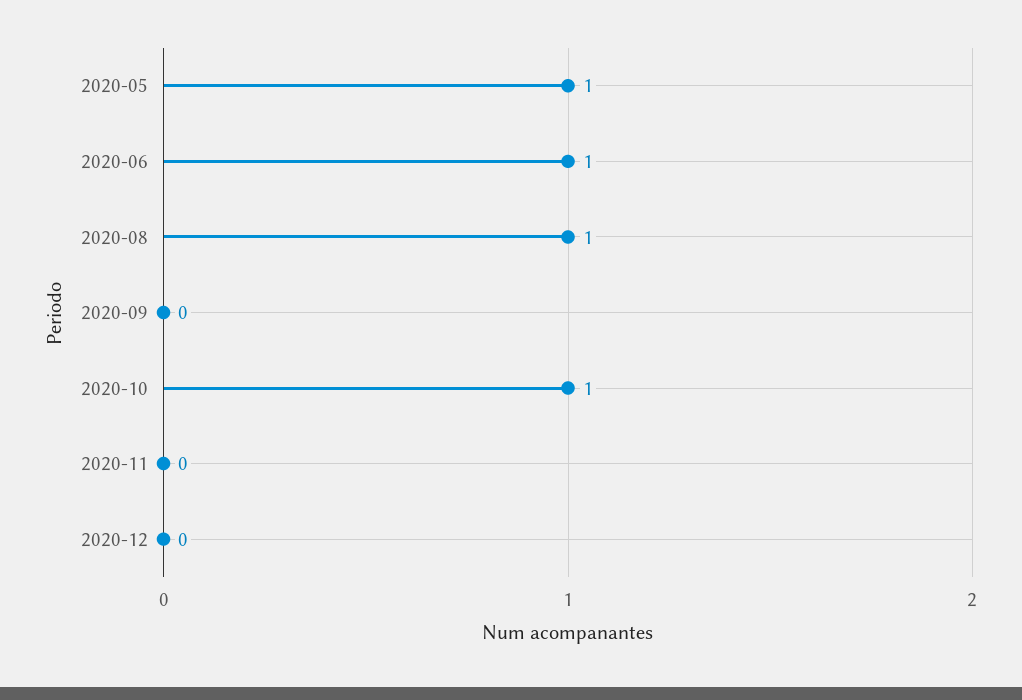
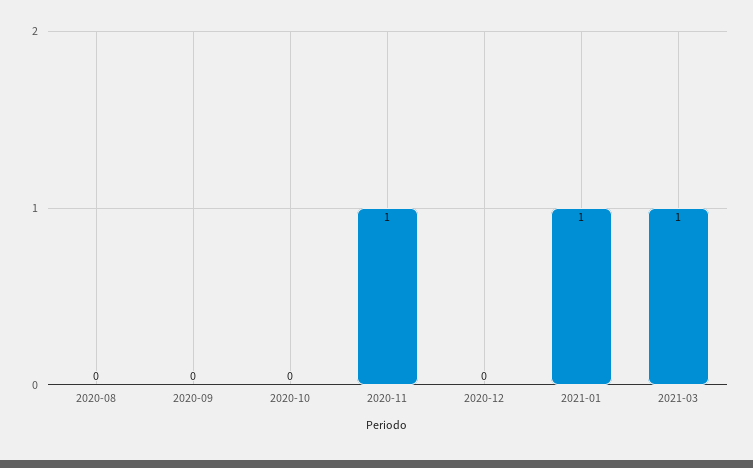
2020-05: 1 -> none
2020-06: 1 -> none
2020-08: 1 -> 0
2020-10: 1 -> 0
2020-11: 0 -> 1
2021-01: none -> 1
2021-03: none -> 1

